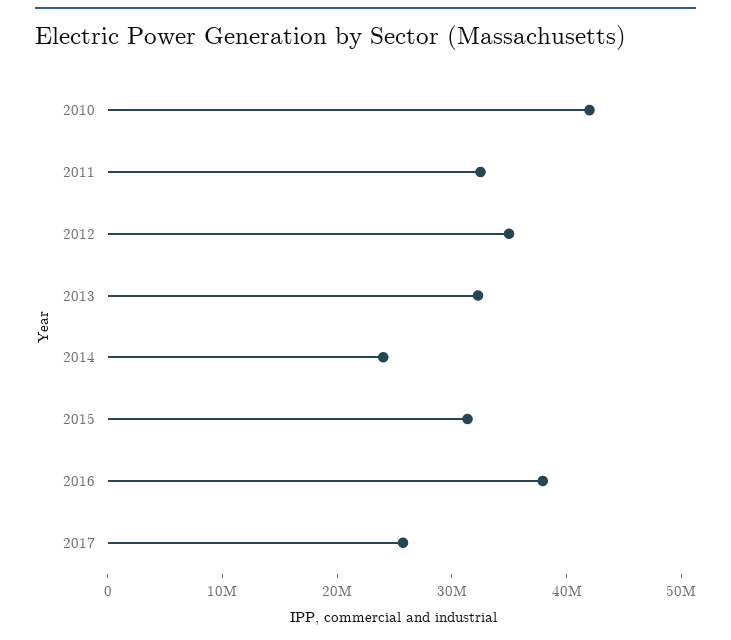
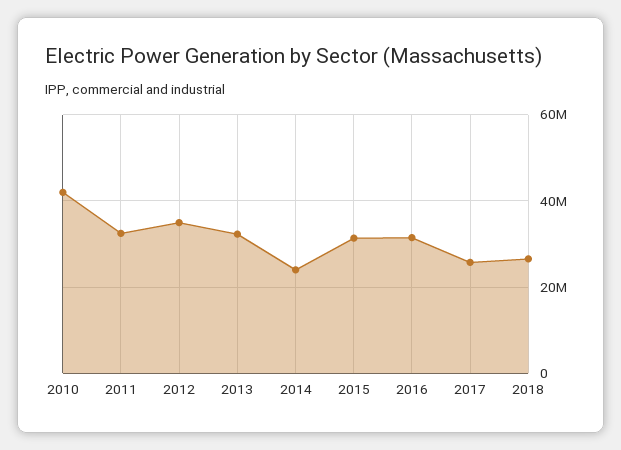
2016: 38000000 -> 32000000
2018: none -> 26000000

